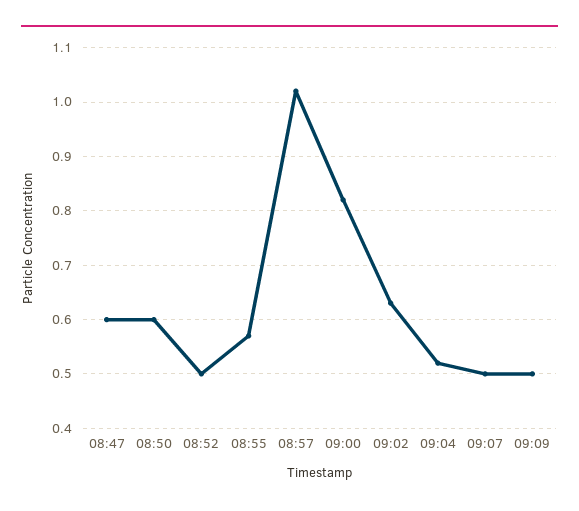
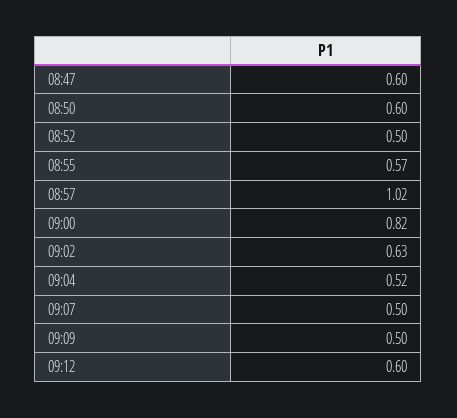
09:12: none -> 0.6

